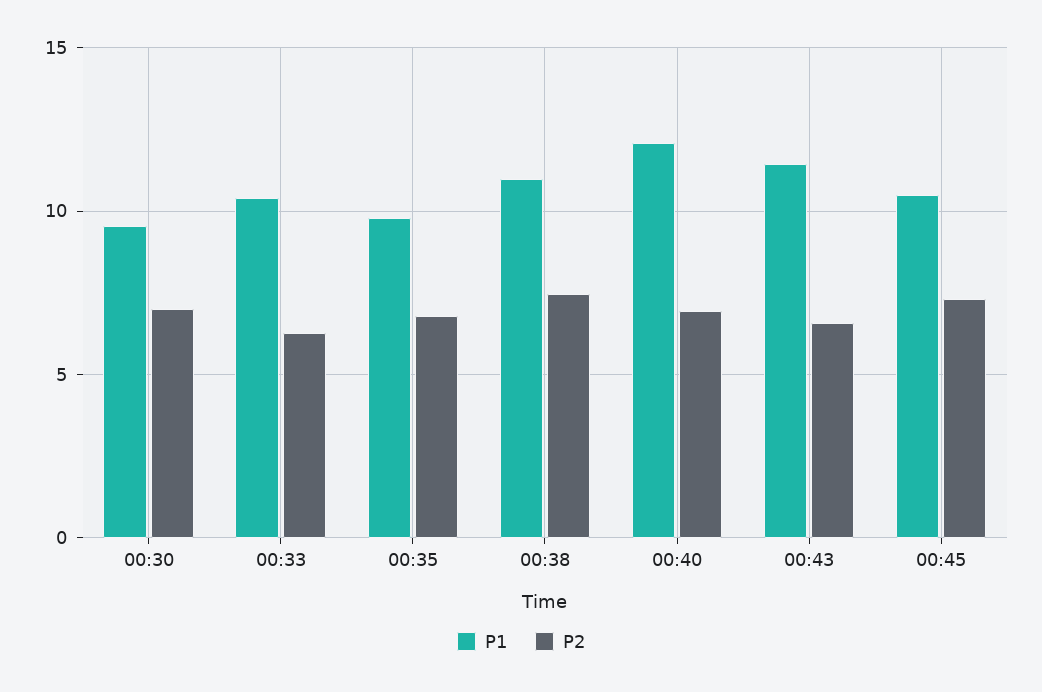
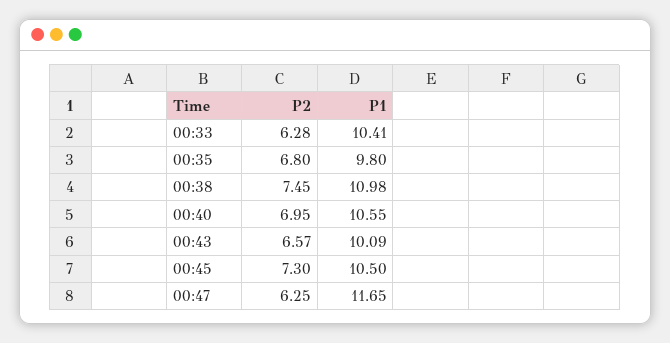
P1, 00:30: 9.5 -> none
P2, 00:30: 7 -> none
P1, 00:40: 12 -> 10.55
P1, 00:43: 11.5 -> 10.09
P2, 00:47: none -> 6.25
P1, 00:47: none -> 11.65

